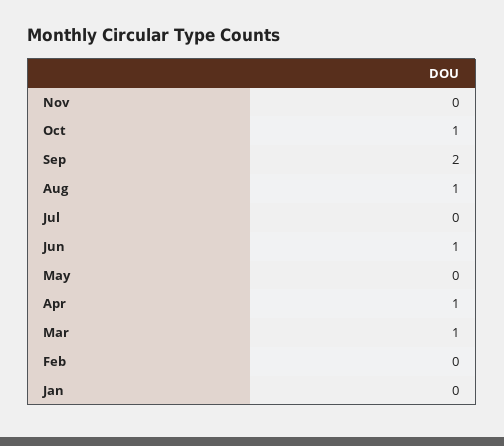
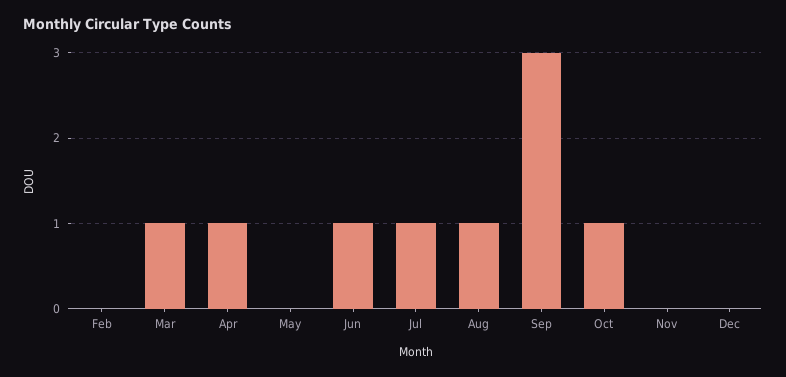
Sep: 2 -> 3
Jul: 0 -> 1
Jan: 0 -> none
Dec: none -> 0

